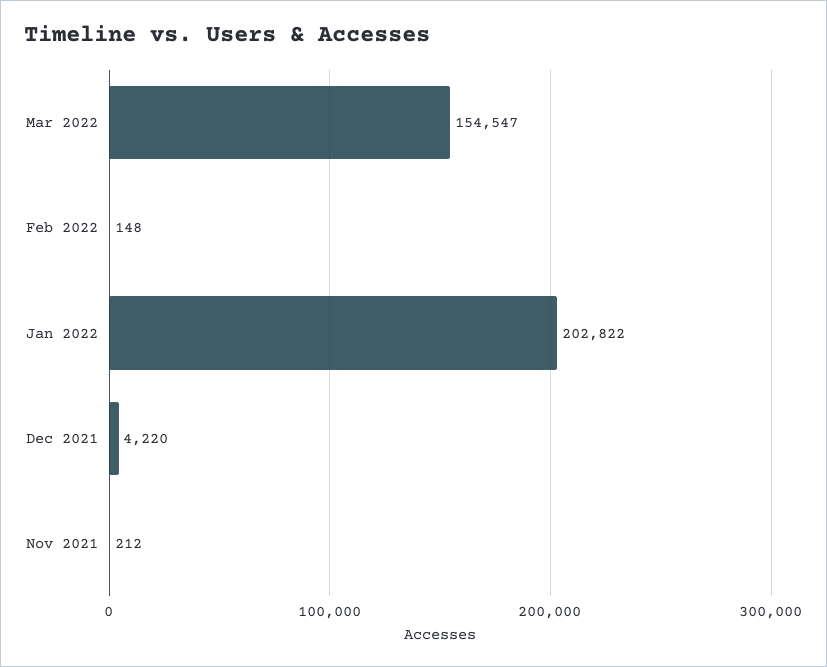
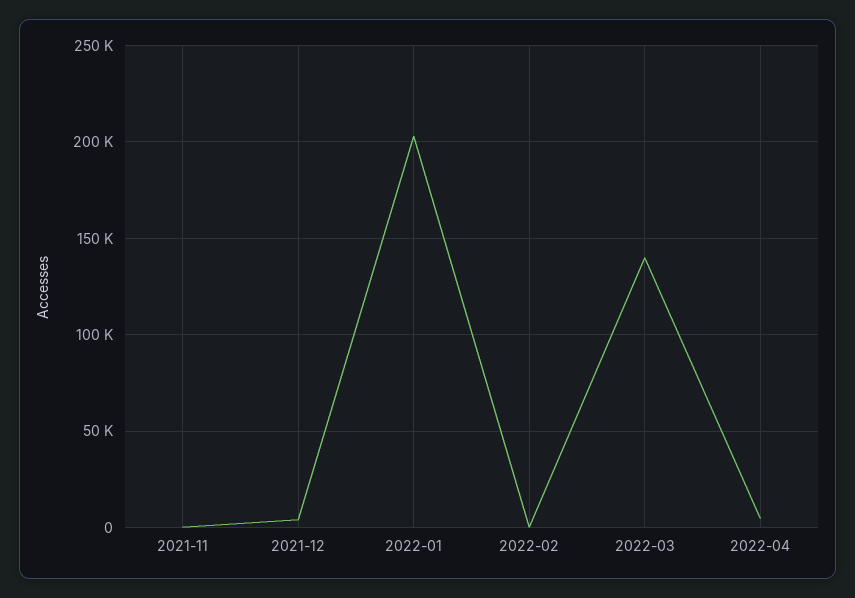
Mar 2022: 154547 -> 140000
2022-04: none -> 5000

